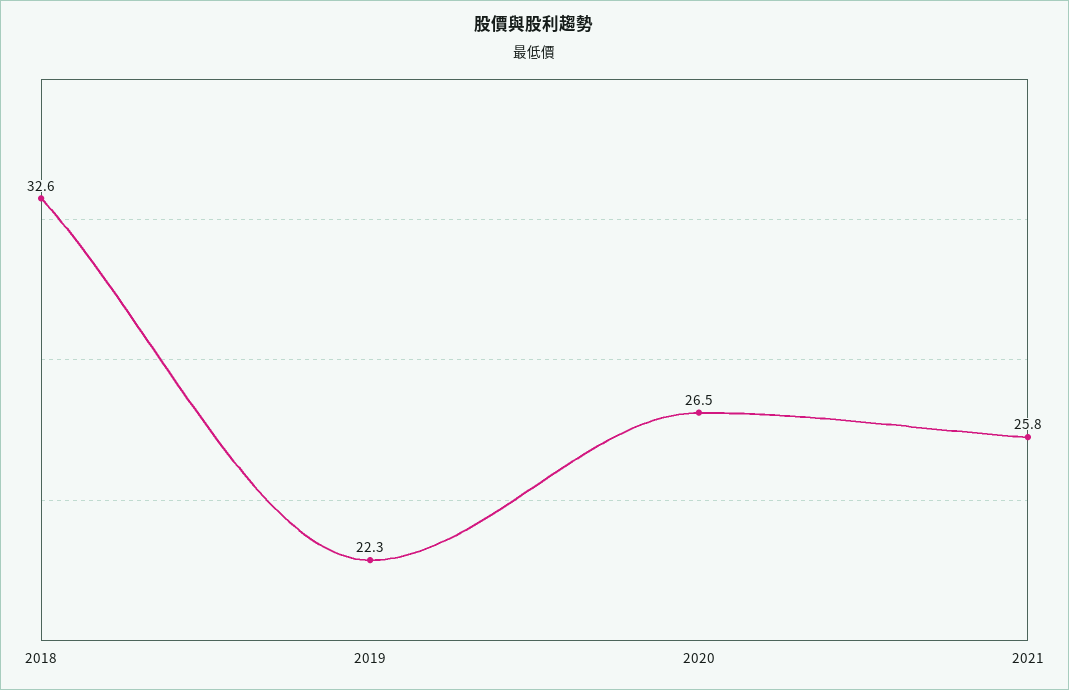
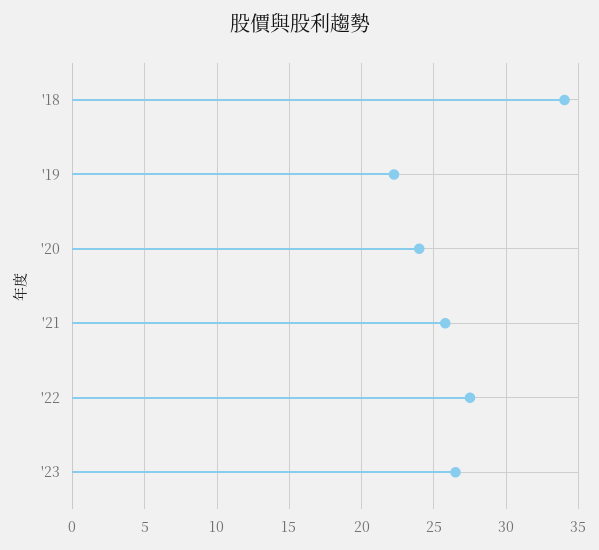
2018: 32.6 -> 34
2020: 26.5 -> 24
'22: none -> 27.5
'23: none -> 26.5

